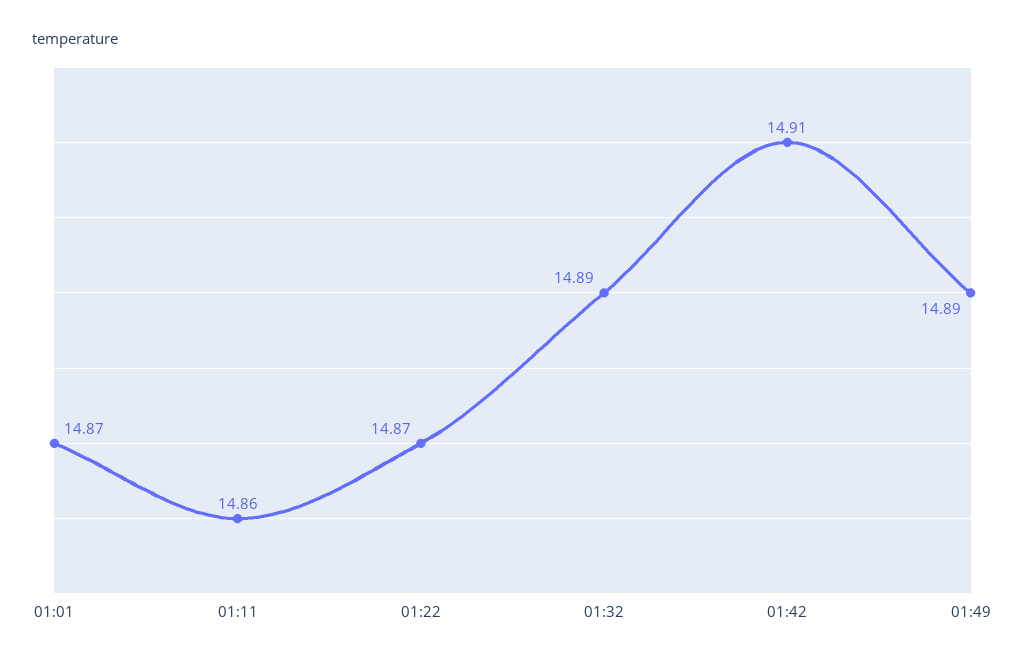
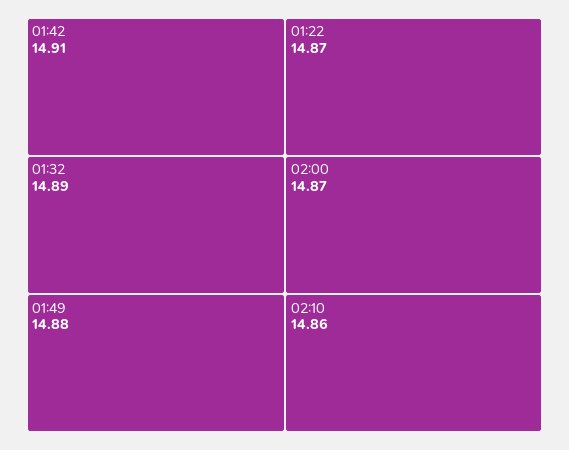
01:01: 14.87 -> none
01:11: 14.86 -> none
01:49: 14.89 -> 14.88
02:00: none -> 14.87
02:10: none -> 14.86

